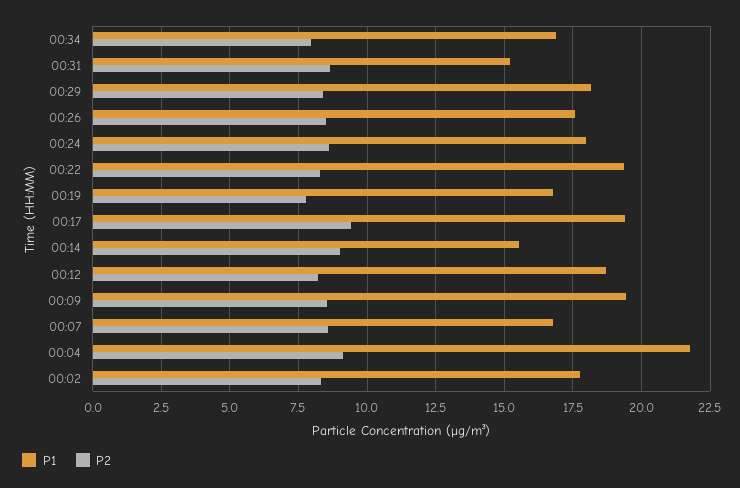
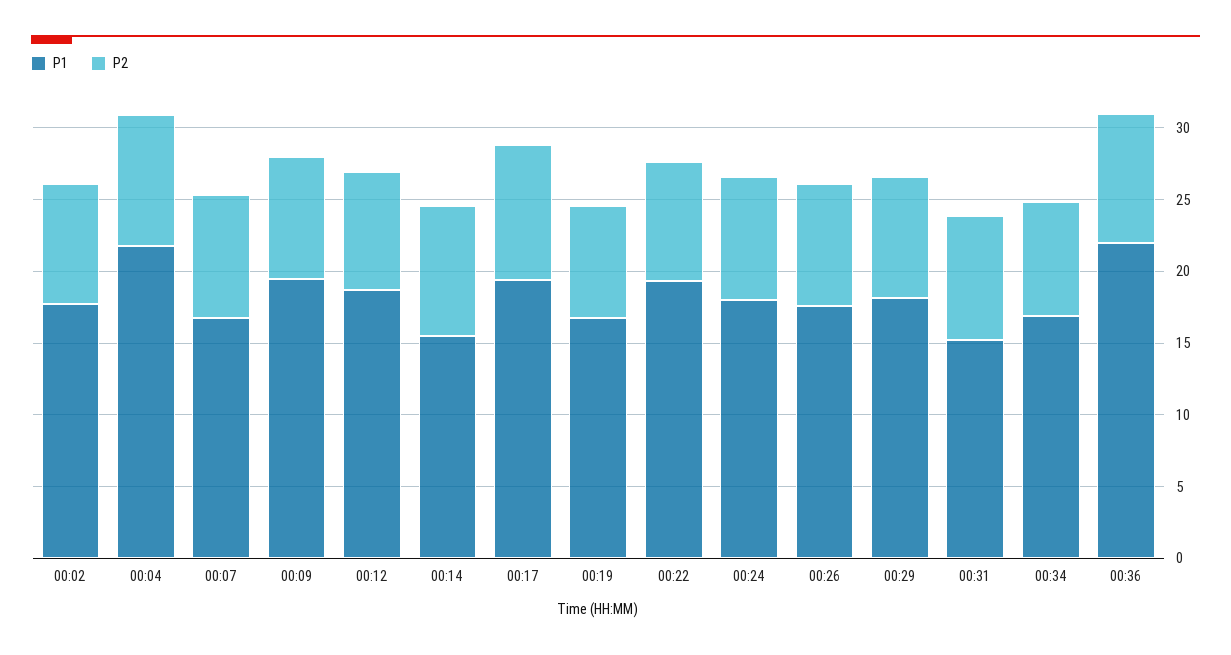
P1, 00:36: none -> 22
P2, 00:36: none -> 9

